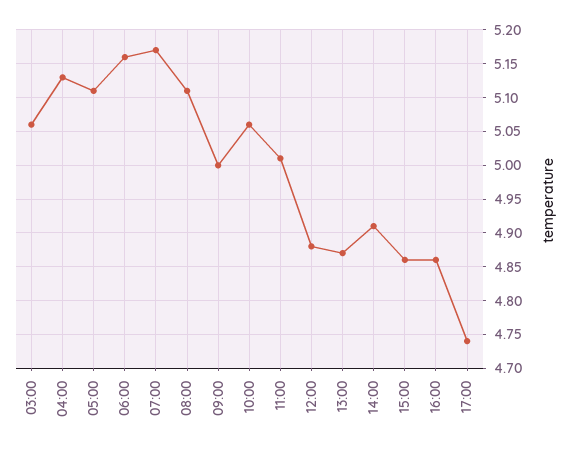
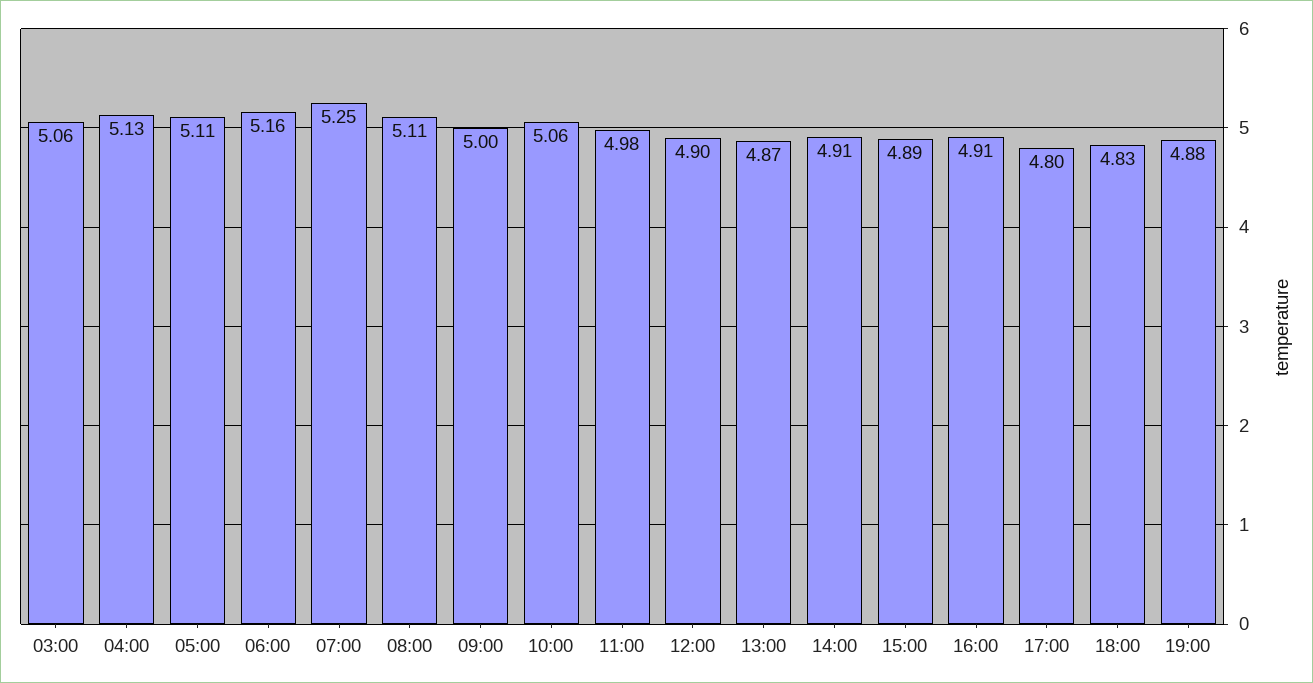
07:00: 5.17 -> 5.25
11:00: 5.01 -> 4.98
12:00: 4.88 -> 4.9
15:00: 4.86 -> 4.89
16:00: 4.86 -> 4.91
17:00: 4.74 -> 4.8
18:00: none -> 4.83
19:00: none -> 4.88

